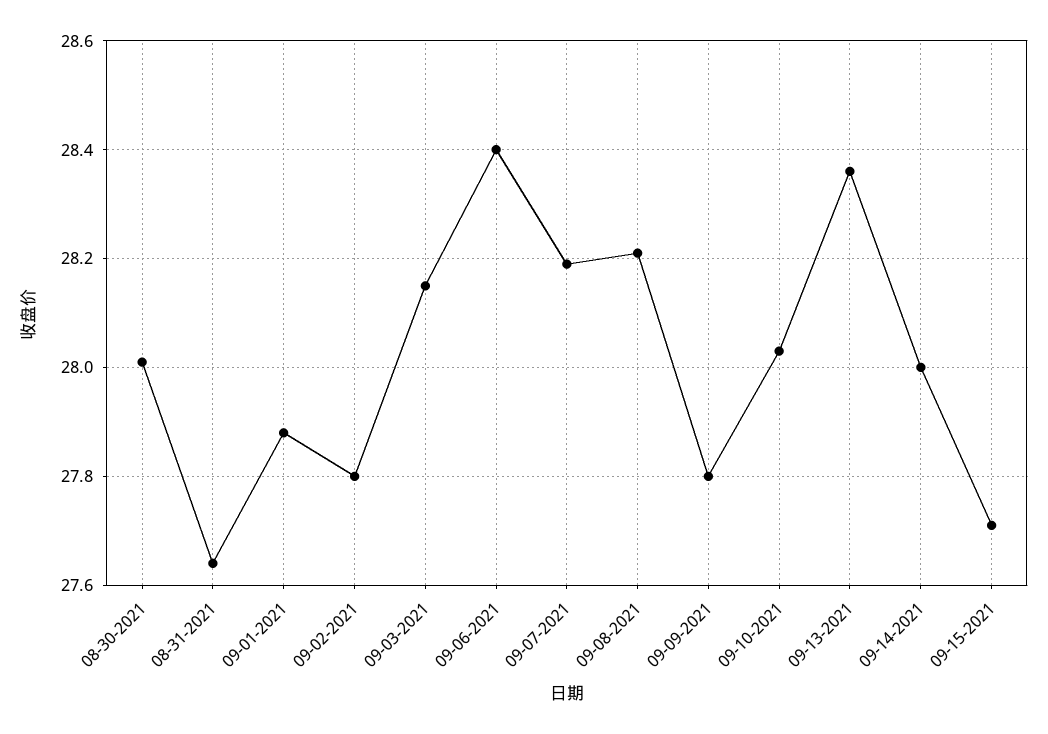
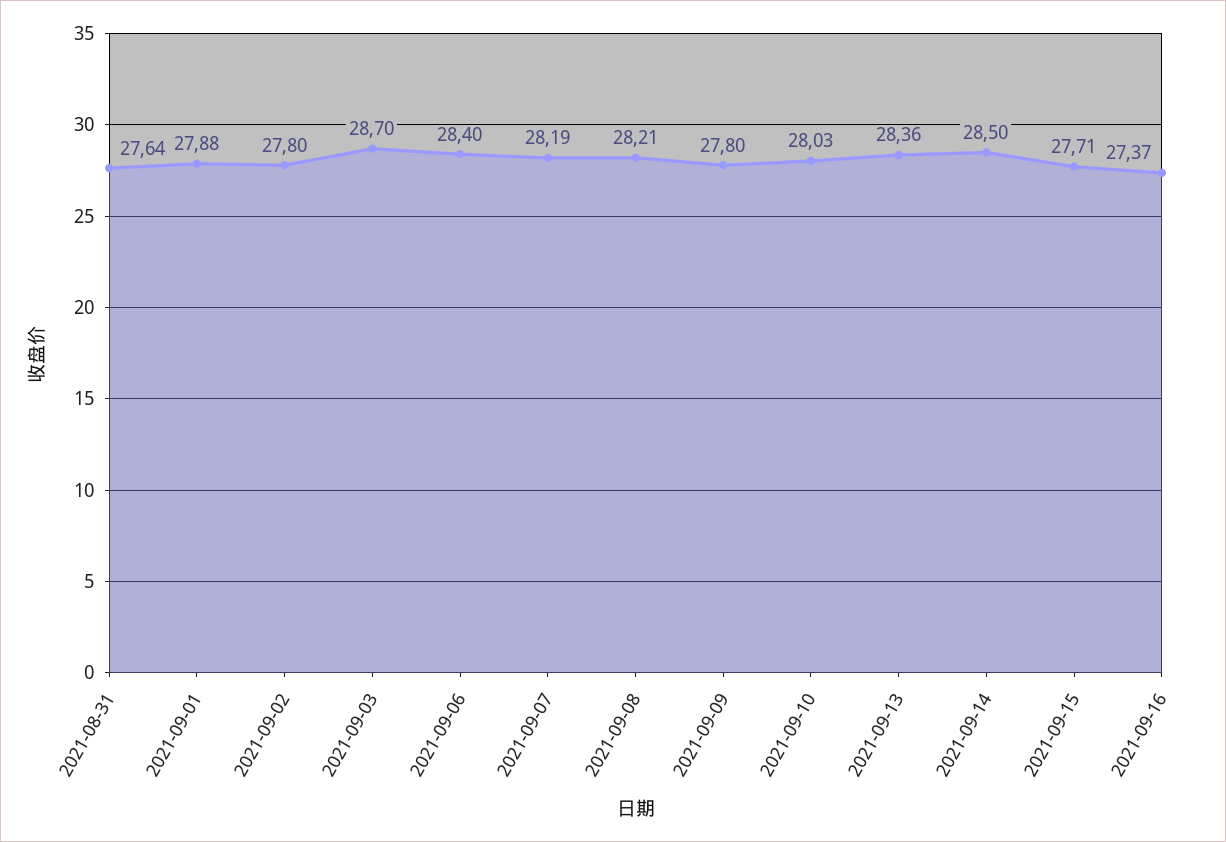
08-30-2021: 28 -> none
09-03-2021: 28.15 -> 28.7
09-14-2021: 28 -> 28.5
2021-09-16: none -> 27.37

